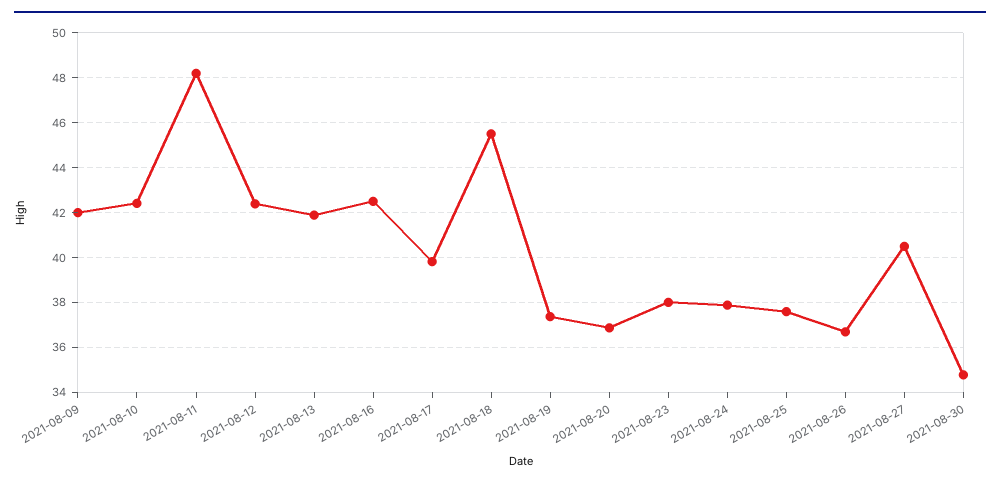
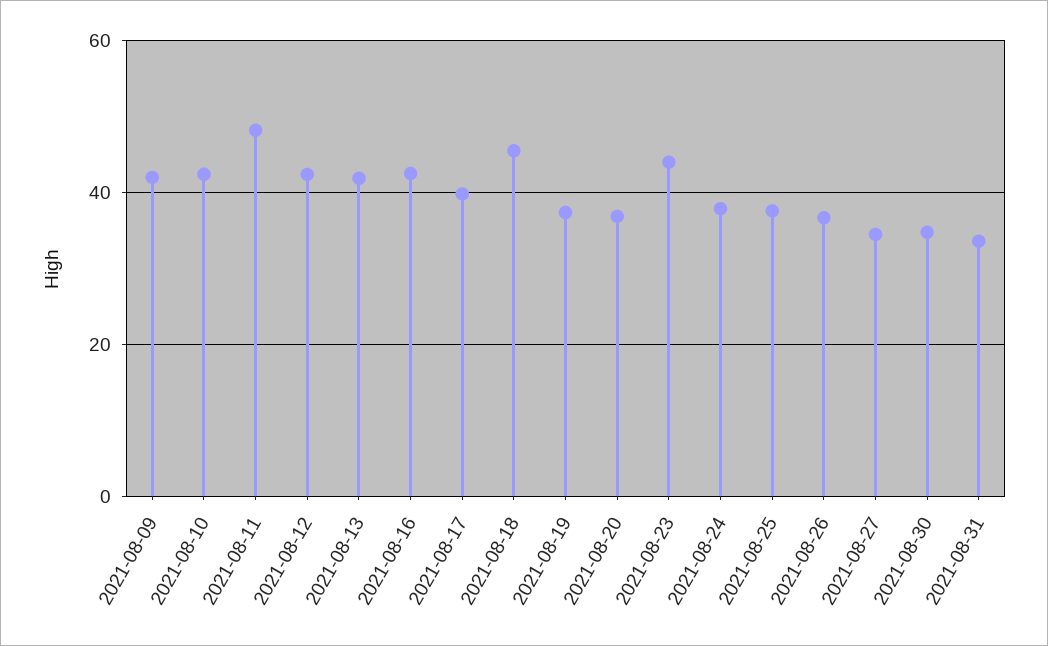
2021-08-23: 38 -> 44
2021-08-27: 40.5 -> 34
2021-08-31: none -> 34

